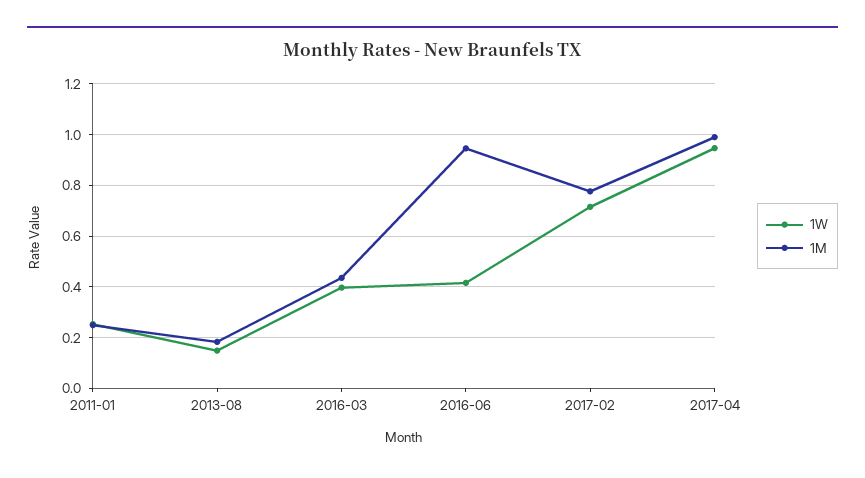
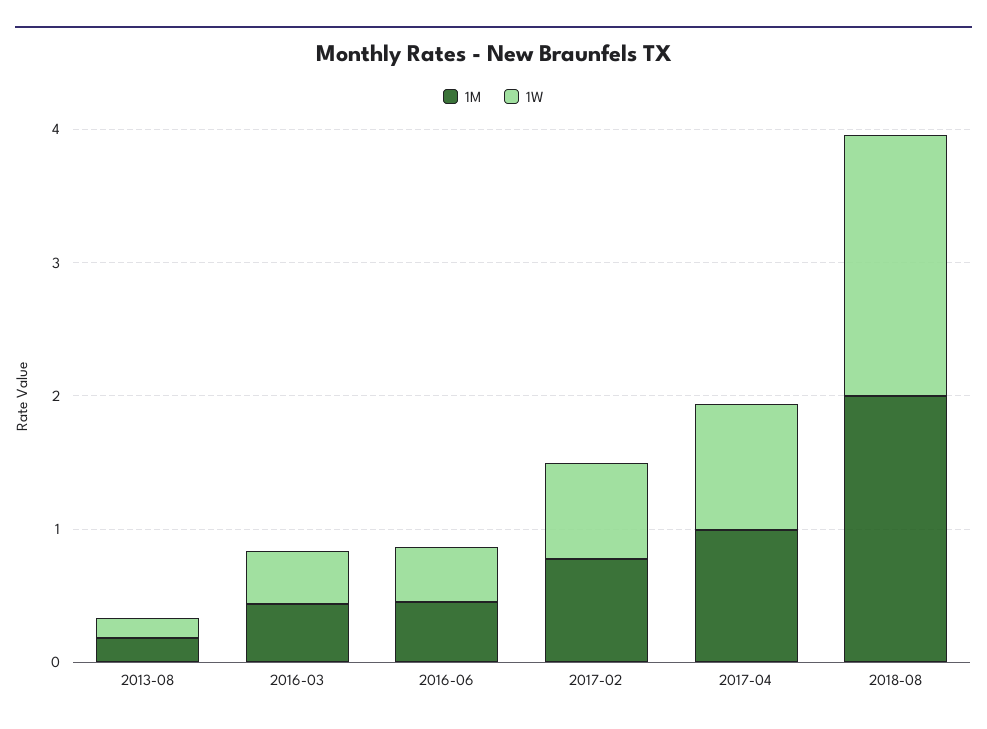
1W, 2011-01: 0.25 -> none
1M, 2011-01: 0.25 -> none
1M, 2016-06: 0.95 -> 0.4
1M, 2018-08: none -> 2
1W, 2018-08: none -> 2

